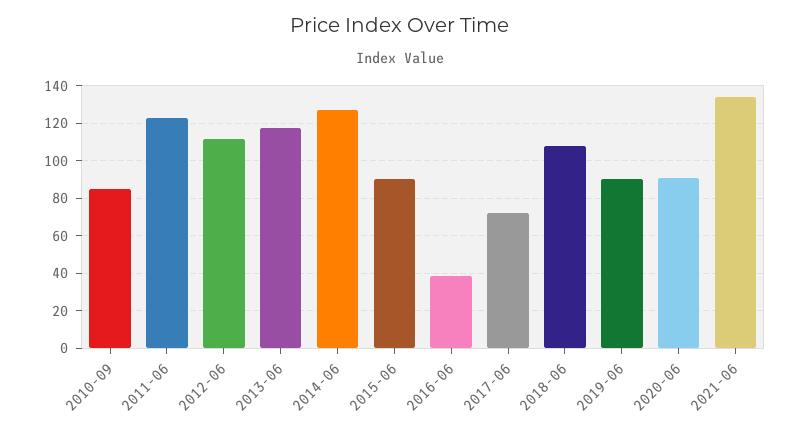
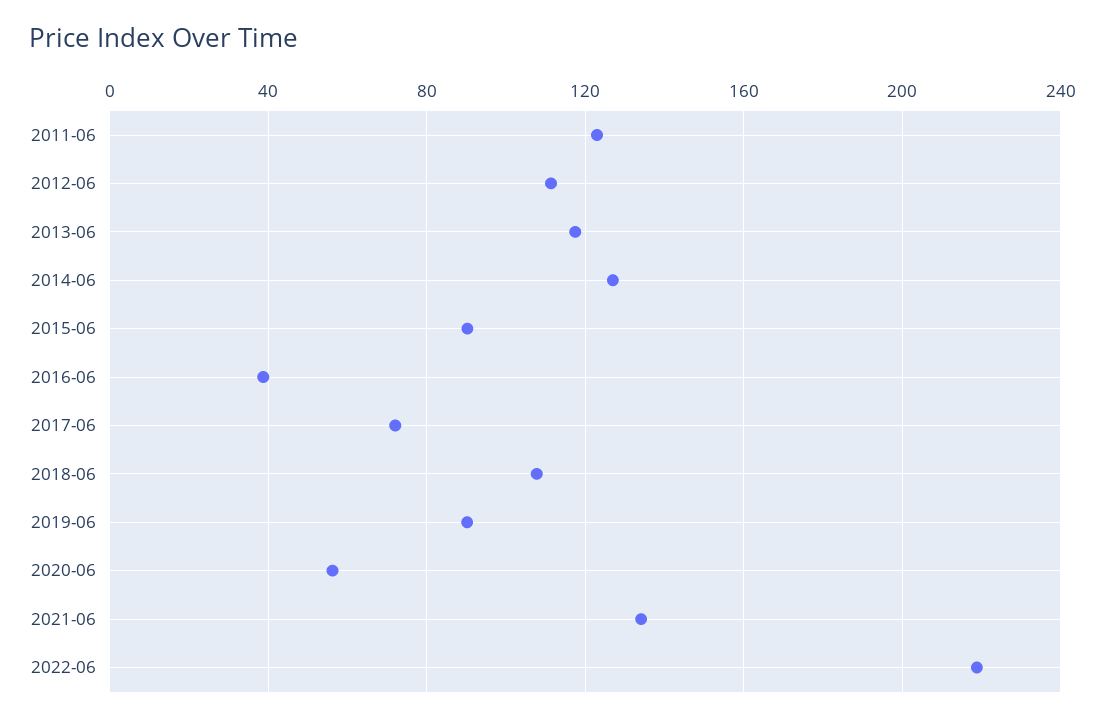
2010-09: 85 -> none
2020-06: 90 -> 55
2022-06: none -> 220

